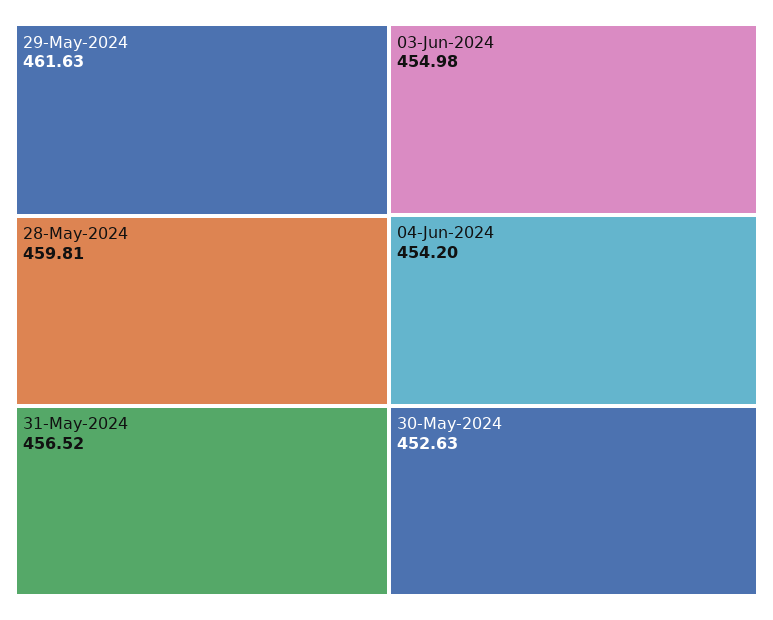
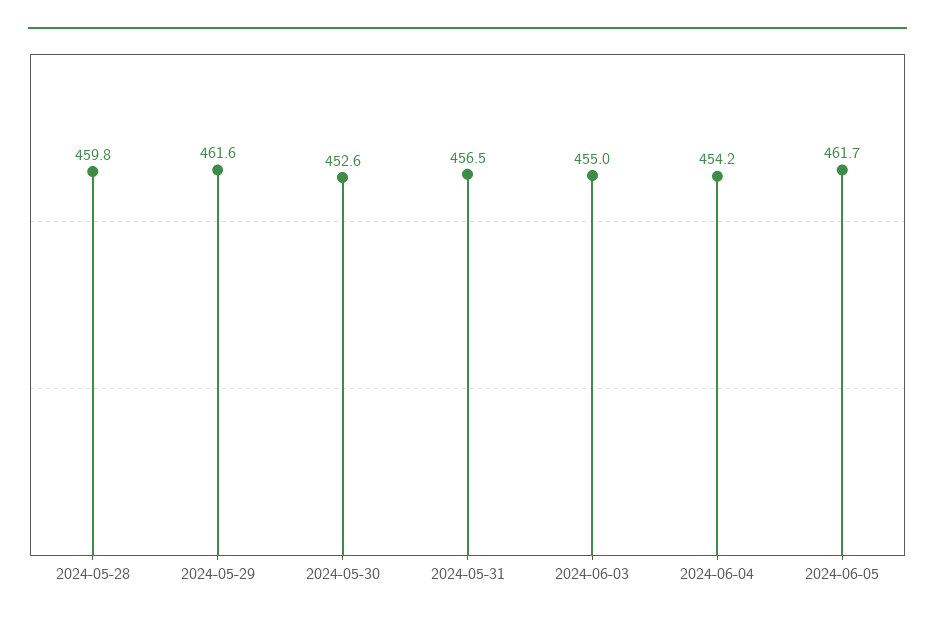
2024-06-05: none -> 461.7

